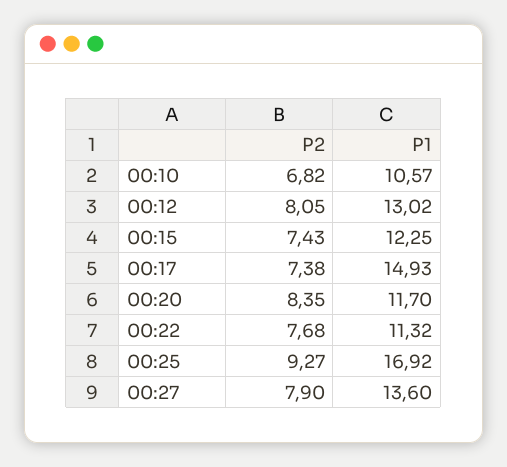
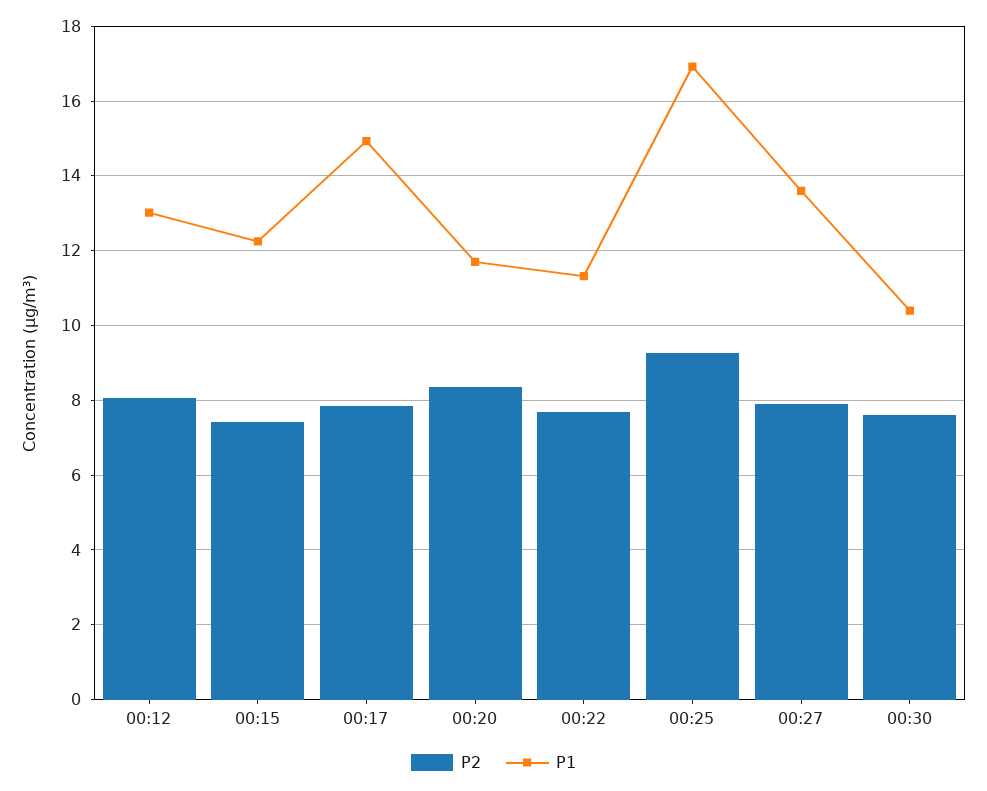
P2, 00:10: 6.82 -> none
P1, 00:10: 10.57 -> none
P2, 00:17: 7.38 -> 7.8
P2, 00:30: none -> 7.6
P1, 00:30: none -> 10.4

